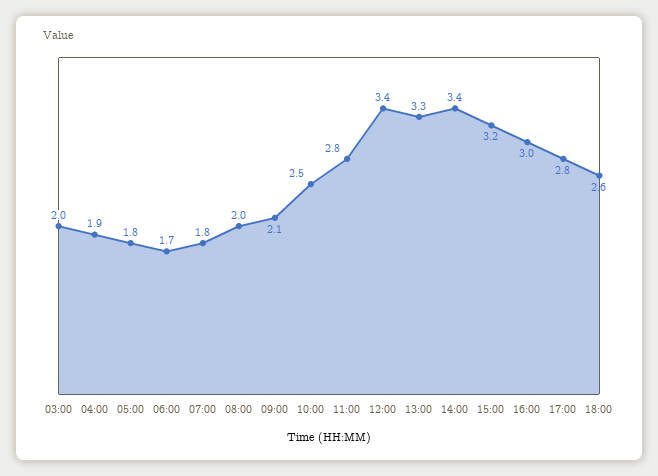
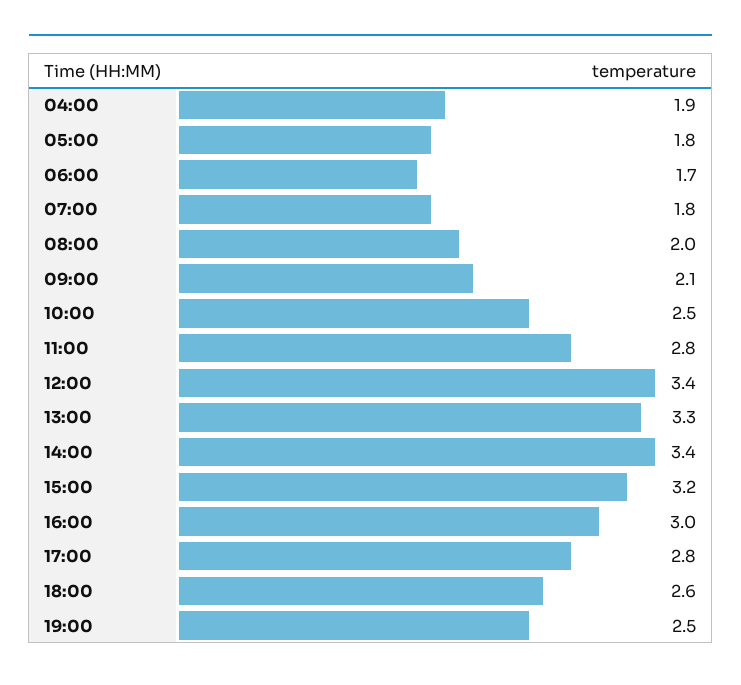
03:00: 2 -> none
19:00: none -> 2.5

